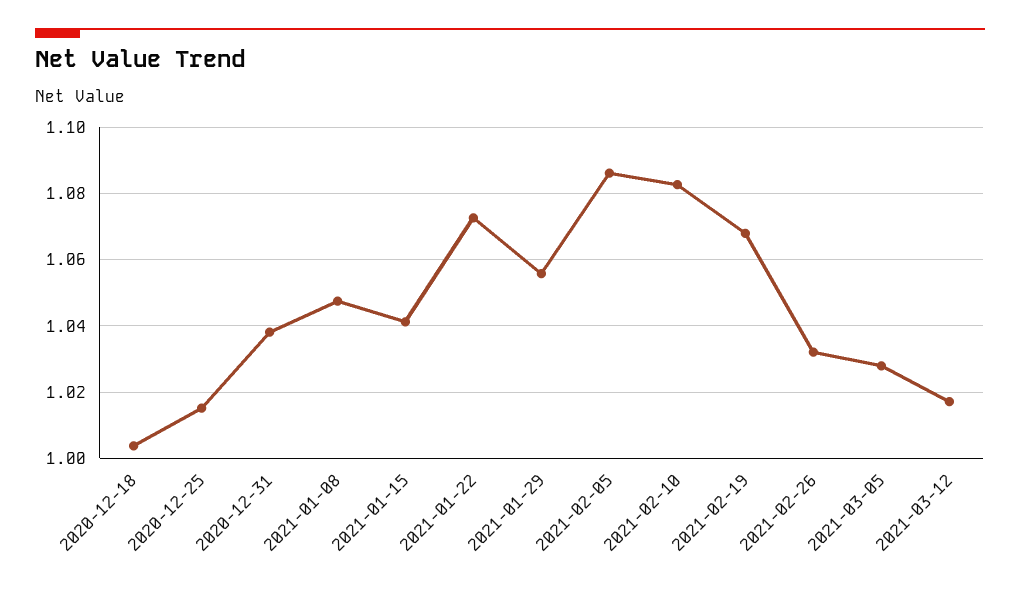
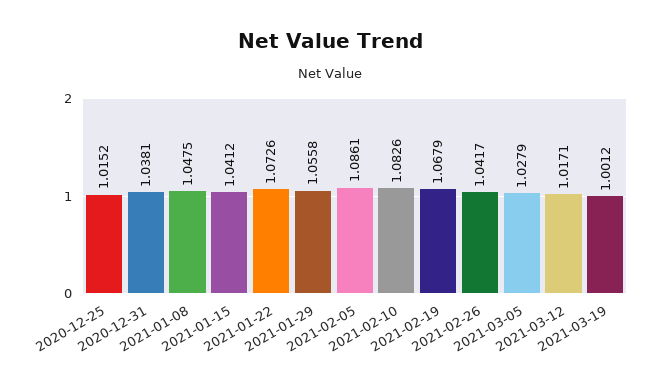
2020-12-18: 1.004 -> none
2021-02-26: 1.032 -> 1.0417
2021-03-19: none -> 1.0012

